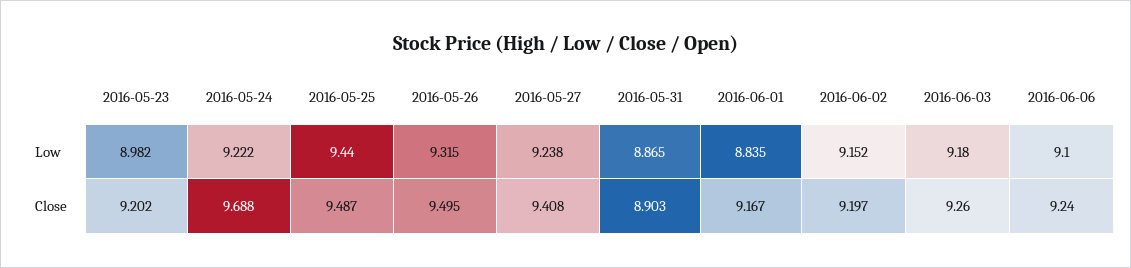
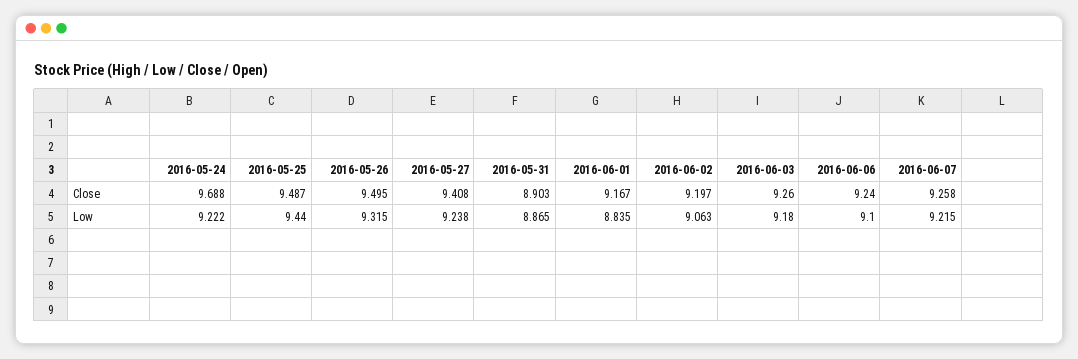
2016-05-23, Low: 8.982 -> none
2016-06-02, Low: 9.152 -> 9.063
2016-05-23, Close: 9.202 -> none
2016-06-07, Close: none -> 9.258
2016-06-07, Low: none -> 9.215

